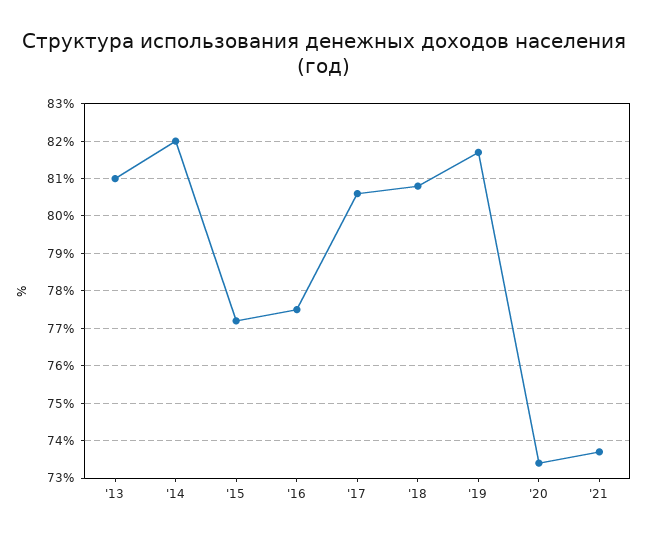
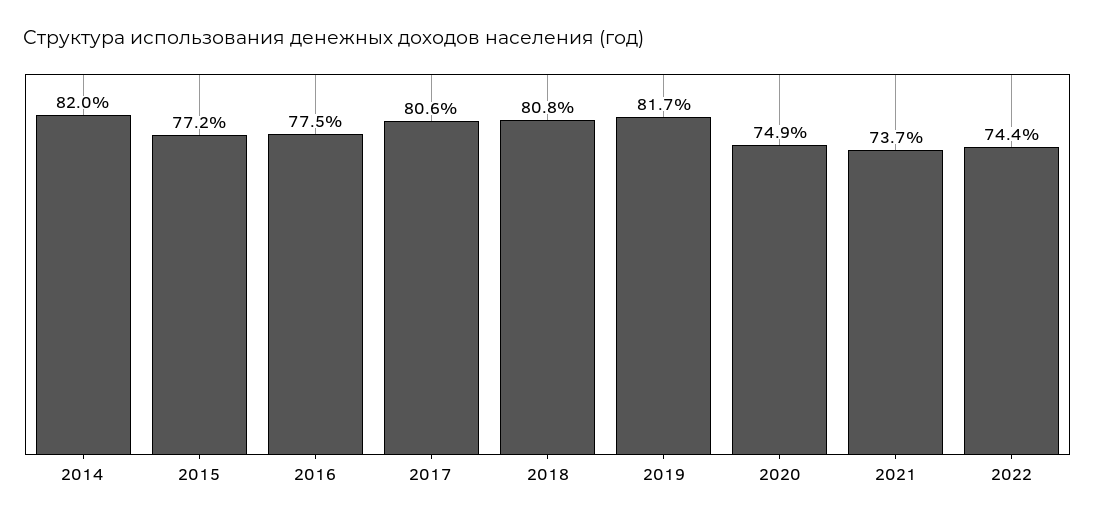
'13: 81 -> none
'20: 73.5 -> 74.9
2022: none -> 74.4

